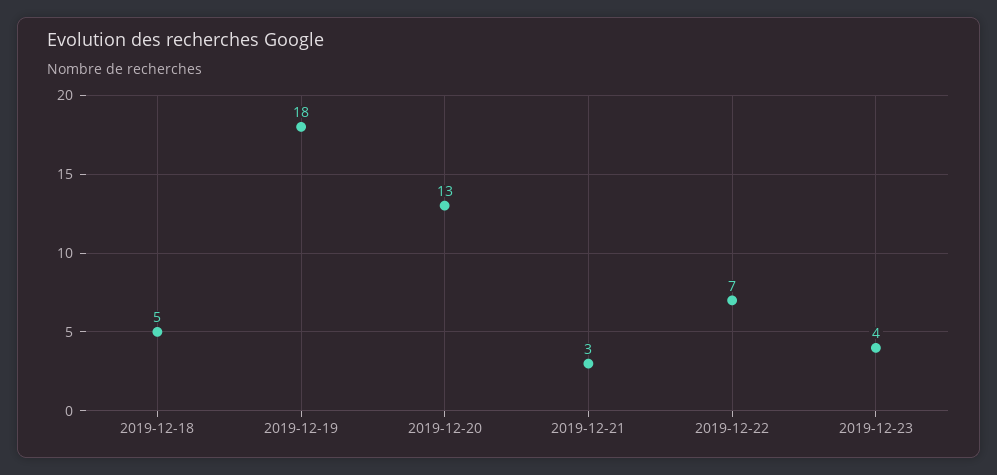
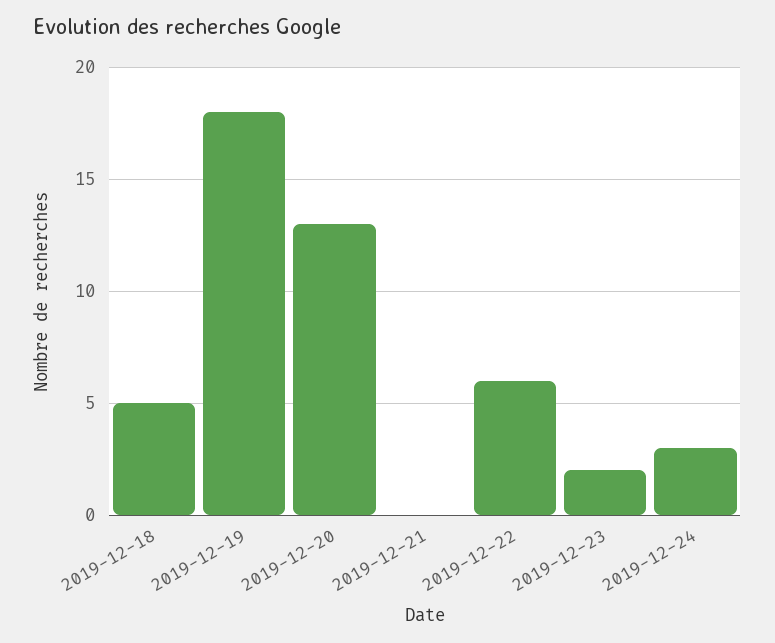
2019-12-21: 3 -> 0
2019-12-22: 7 -> 6
2019-12-23: 4 -> 2
2019-12-24: none -> 3

